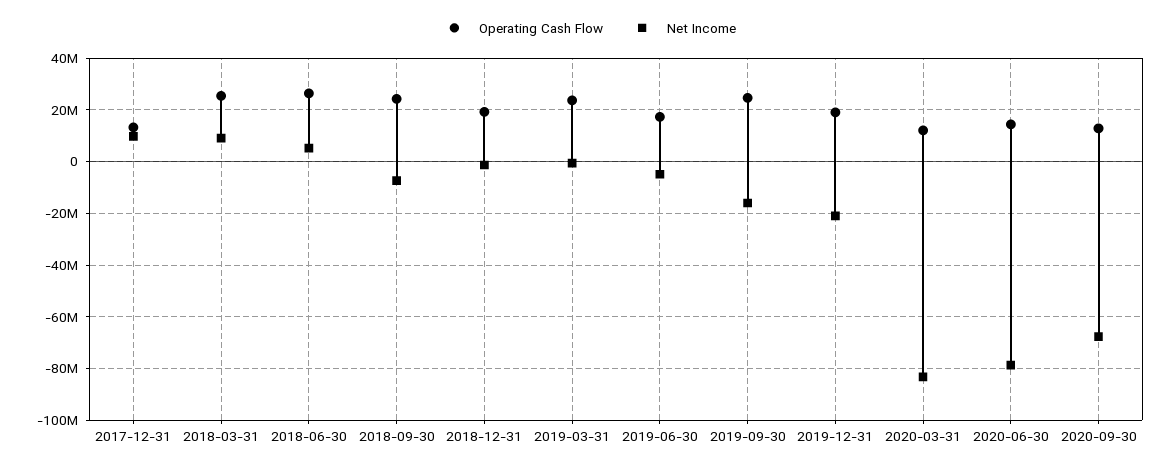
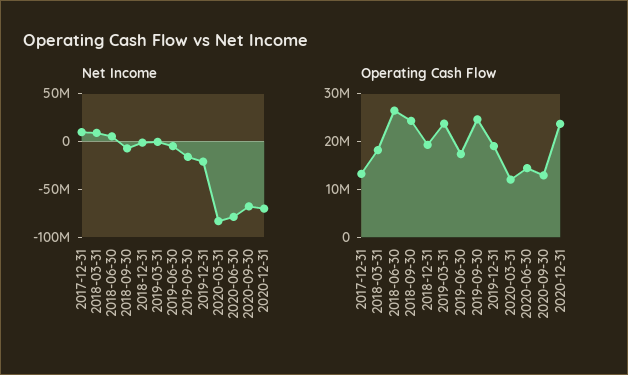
Operating Cash Flow, 2018-03-31: 25000000 -> 18000000
Net Income, 2020-12-31: none -> -70000000
Operating Cash Flow, 2020-12-31: none -> 24000000

